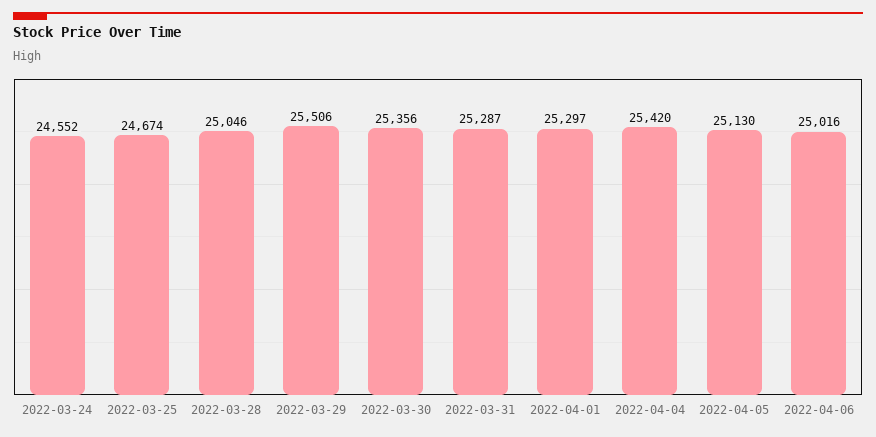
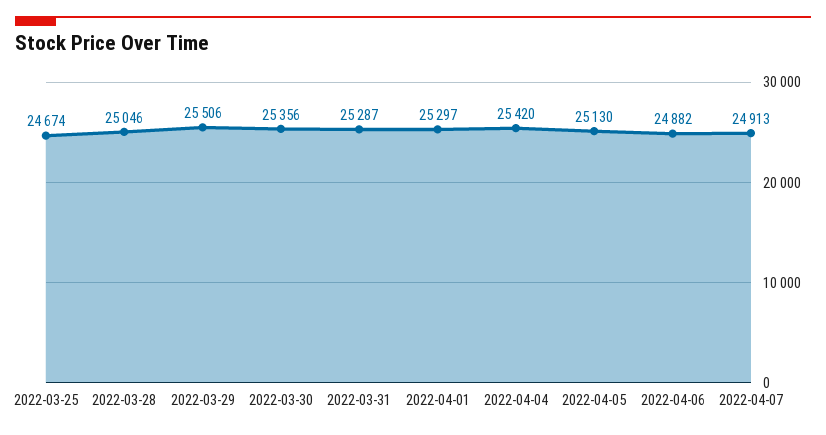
2022-03-24: 24552 -> none
2022-04-06: 25016 -> 24882
2022-04-07: none -> 24913

